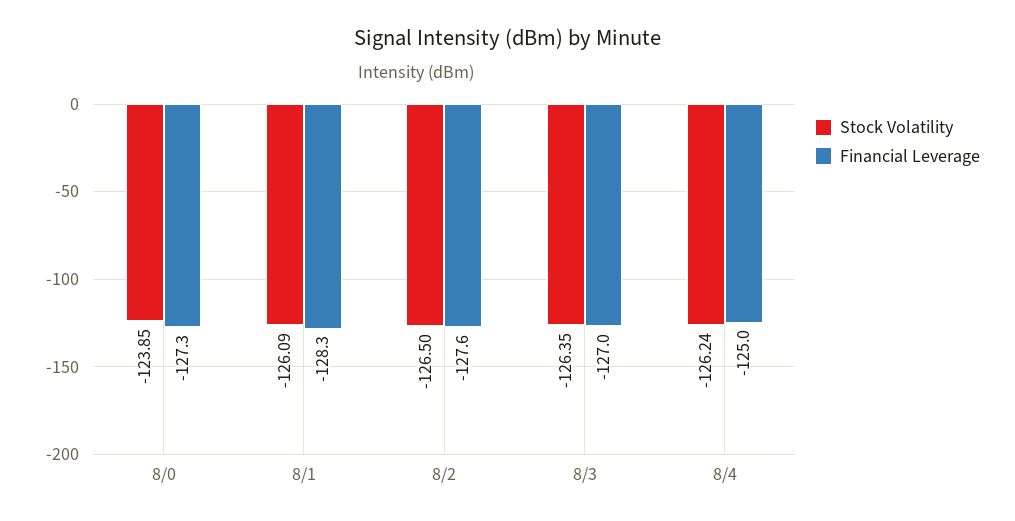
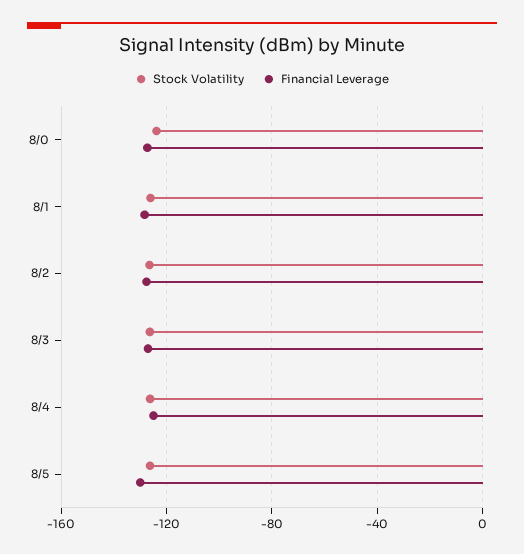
Stock Volatility, 8/5: none -> -125
Financial Leverage, 8/5: none -> -130

